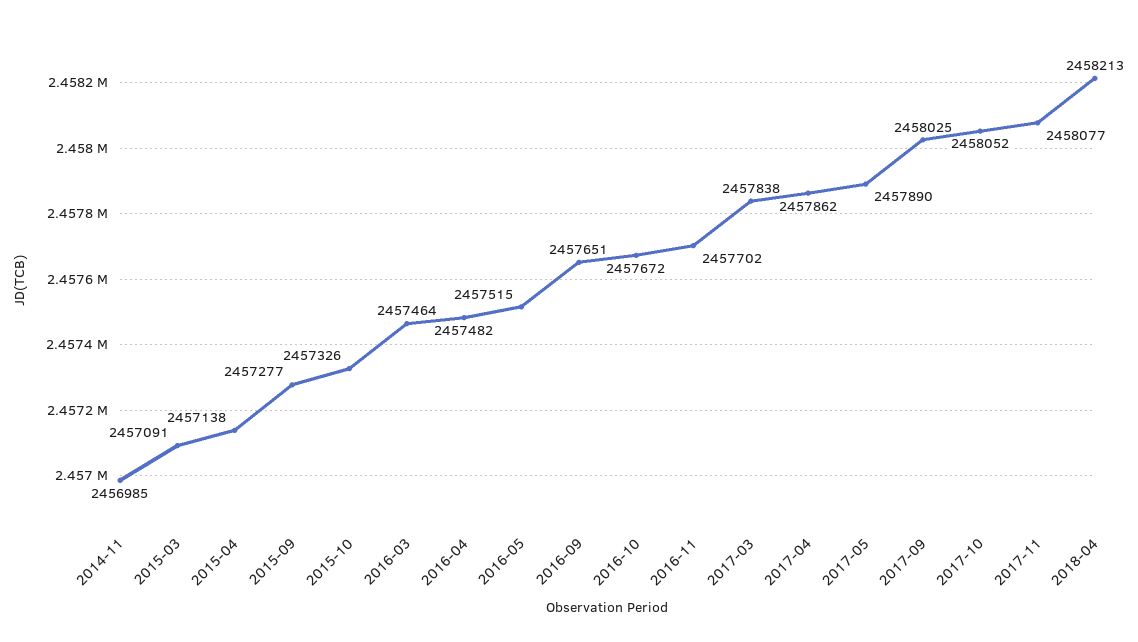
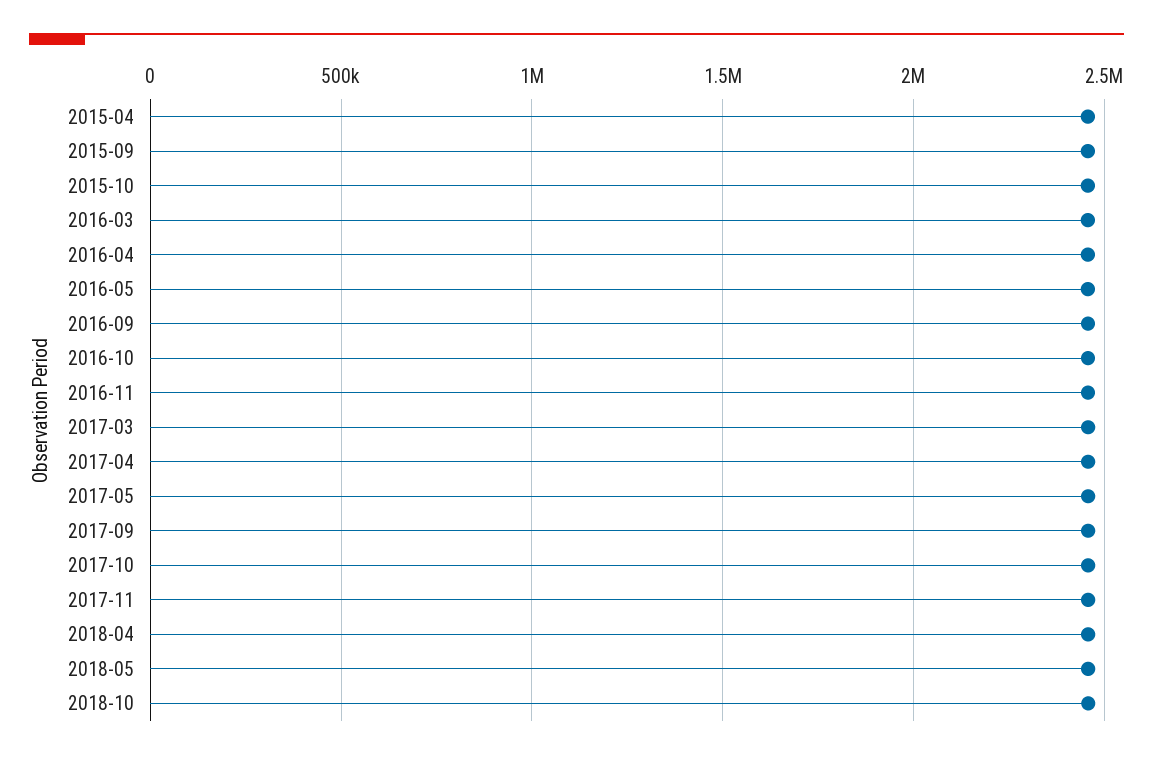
2014-11: 2456985 -> none
2015-03: 2457091 -> none
2018-05: none -> 2450000
2018-10: none -> 2450000

